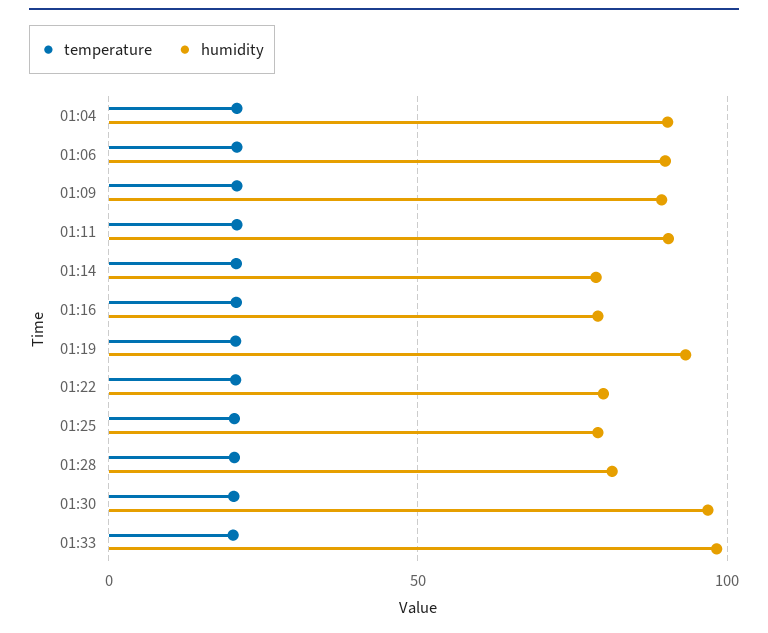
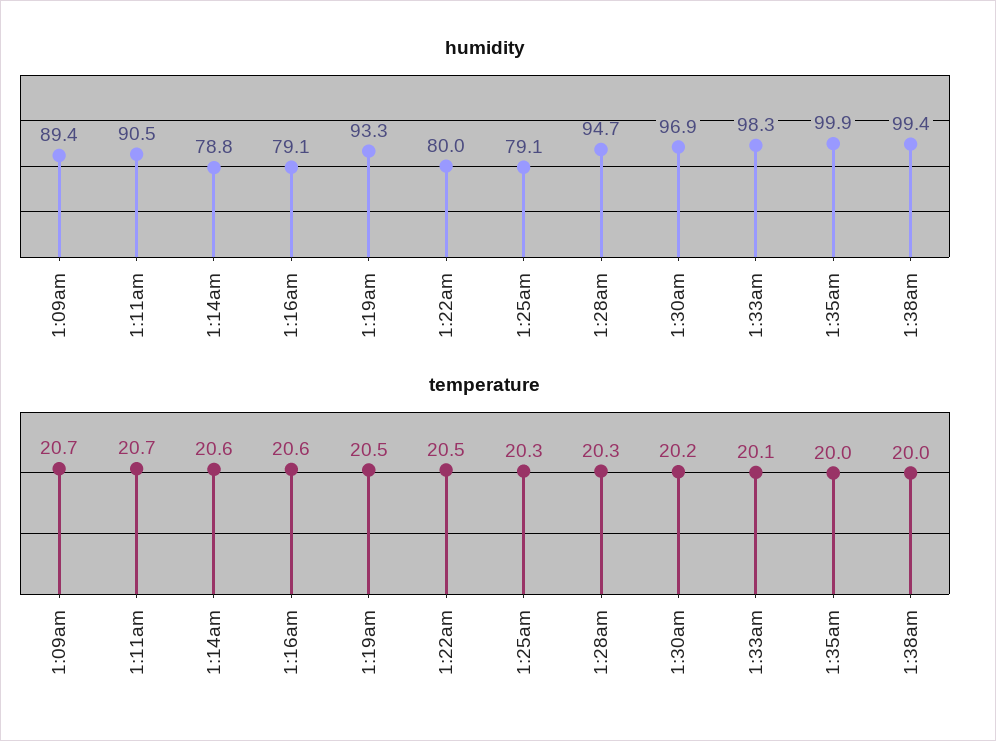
temperature, 01:04: 20 -> none
humidity, 01:04: 90 -> none
temperature, 01:06: 20 -> none
humidity, 01:06: 90 -> none
humidity, 01:28: 80 -> 94.7
humidity, 1:35am: none -> 99.9
humidity, 1:38am: none -> 99.4
temperature, 1:35am: none -> 20
temperature, 1:38am: none -> 20

